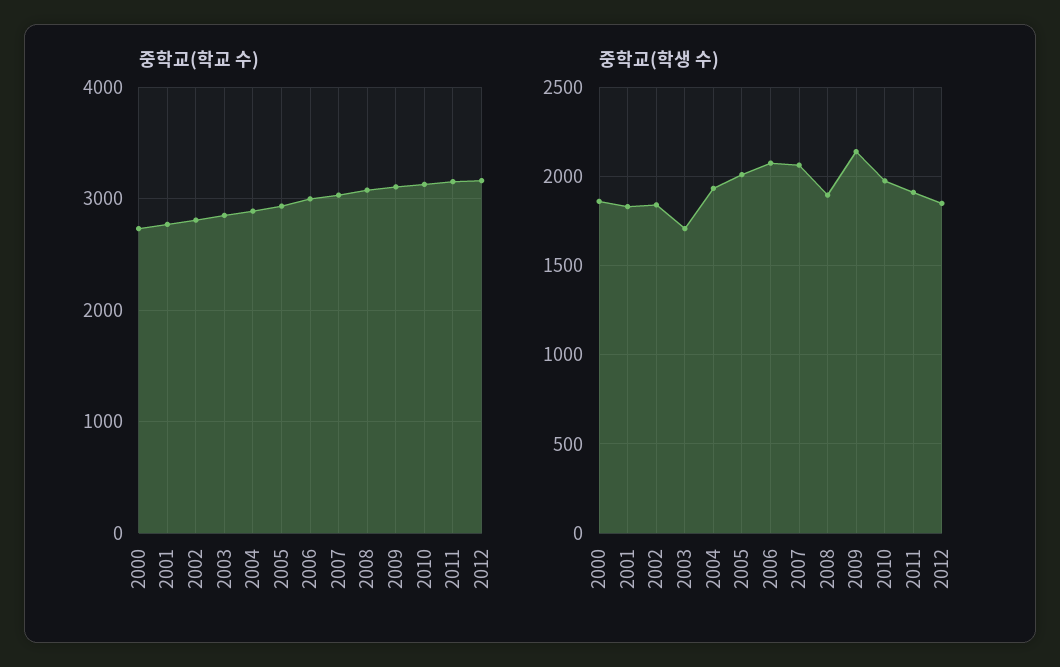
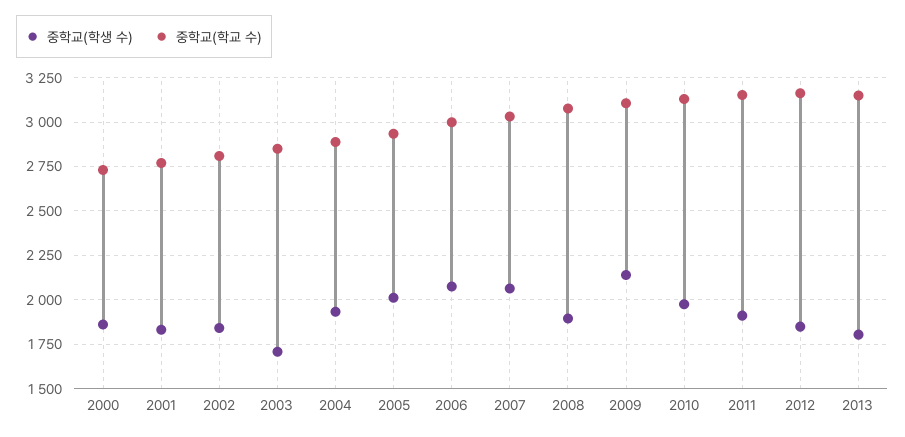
중학교(학생 수), 2013: none -> 1800
중학교(학교 수), 2013: none -> 3150

